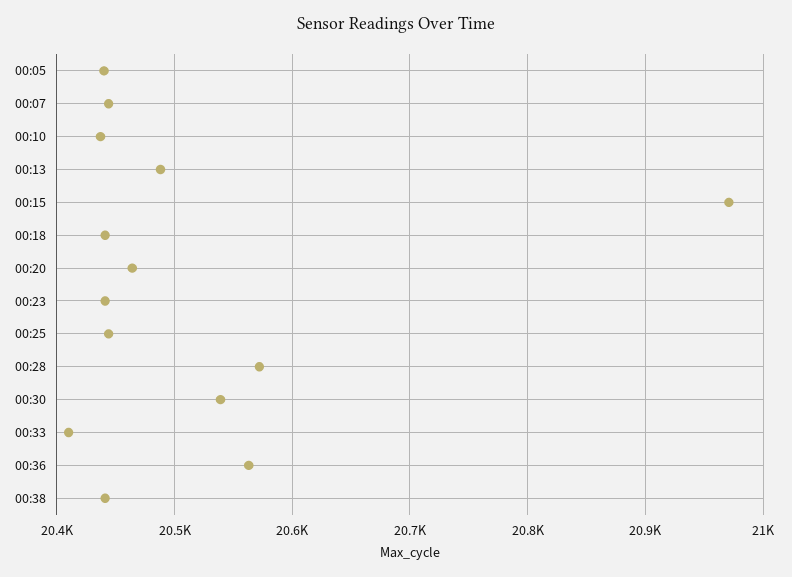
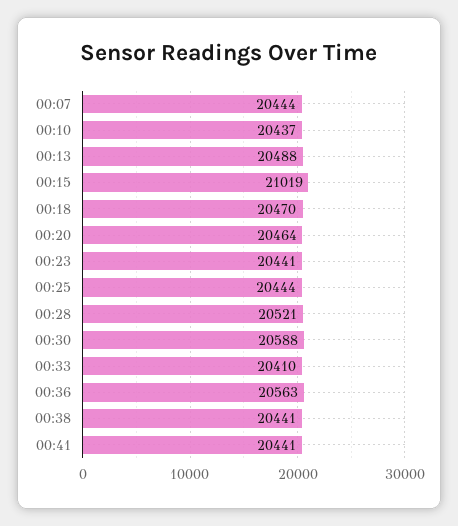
00:05: 20440 -> none
00:15: 20970 -> 21019
00:18: 20440 -> 20470
00:28: 20570 -> 20521
00:30: 20540 -> 20588
00:41: none -> 20441

